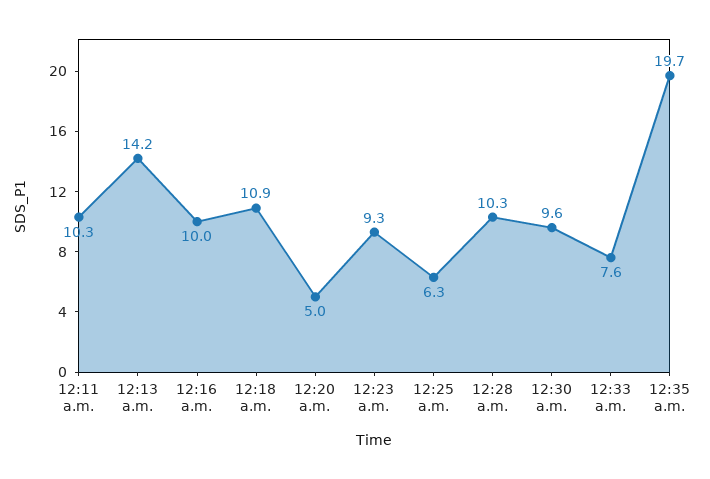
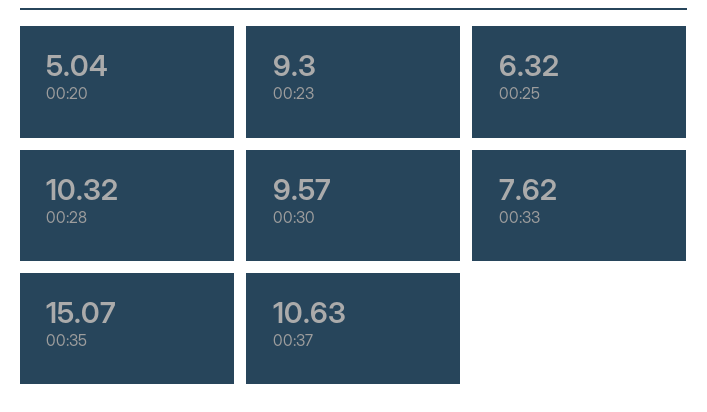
12:11 a.m.: 10.3 -> none
12:13 a.m.: 14.2 -> none
12:16 a.m.: 10 -> none
12:18 a.m.: 10.9 -> none
12:35 a.m.: 19.7 -> 15.07
00:37: none -> 10.63

